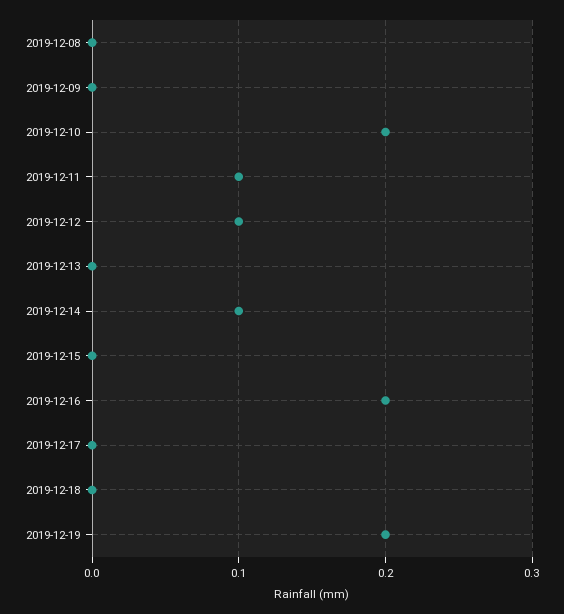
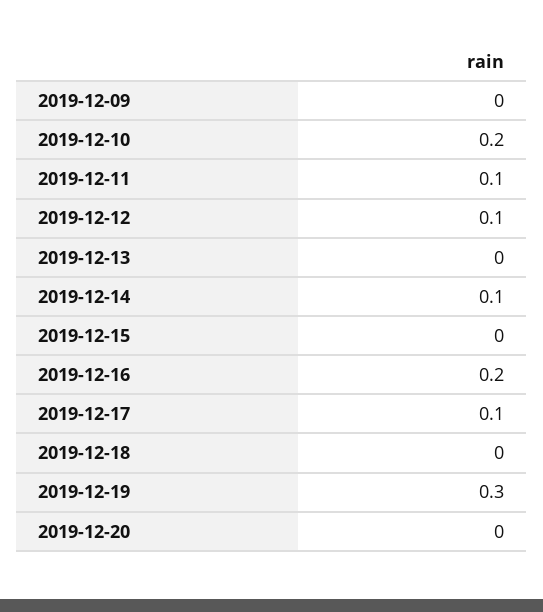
2019-12-08: 0 -> none
2019-12-17: 0 -> 0.1
2019-12-19: 0.2 -> 0.3
2019-12-20: none -> 0

